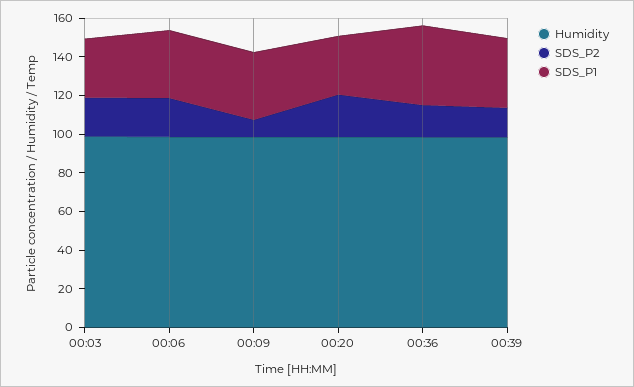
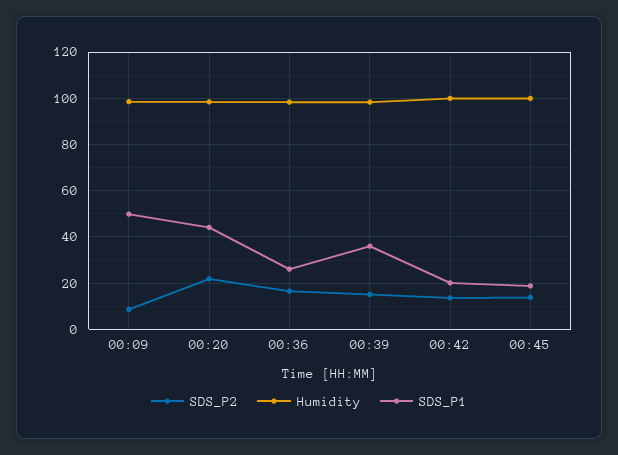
Humidity, 00:03: 100 -> none
SDS_P2, 00:03: 20 -> none
SDS_P1, 00:03: 30 -> none
Humidity, 00:06: 100 -> none
SDS_P2, 00:06: 20 -> none
SDS_P1, 00:06: 35 -> none
SDS_P1, 00:09: 35 -> 50
SDS_P1, 00:20: 30 -> 45
SDS_P1, 00:36: 40 -> 25
SDS_P2, 00:42: none -> 15
Humidity, 00:42: none -> 100
SDS_P1, 00:42: none -> 20
SDS_P2, 00:45: none -> 15
Humidity, 00:45: none -> 100
SDS_P1, 00:45: none -> 20

